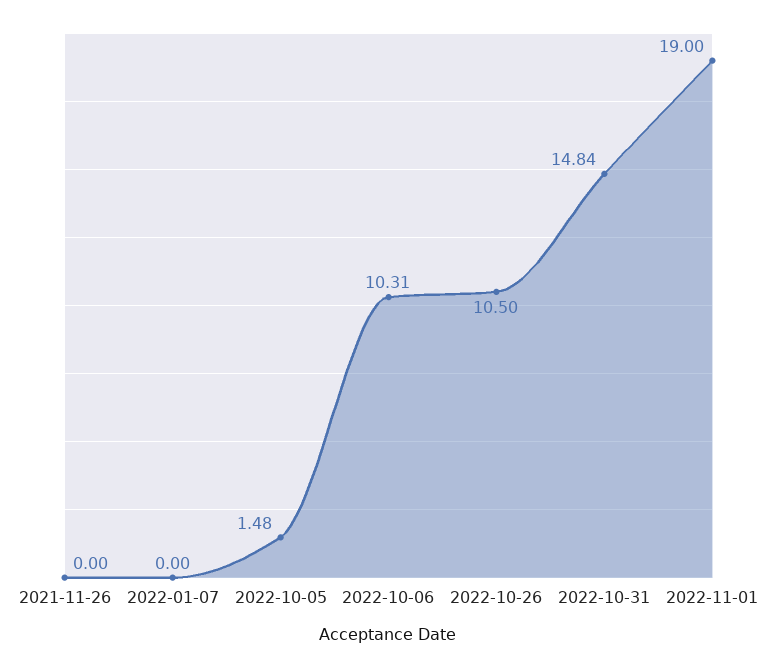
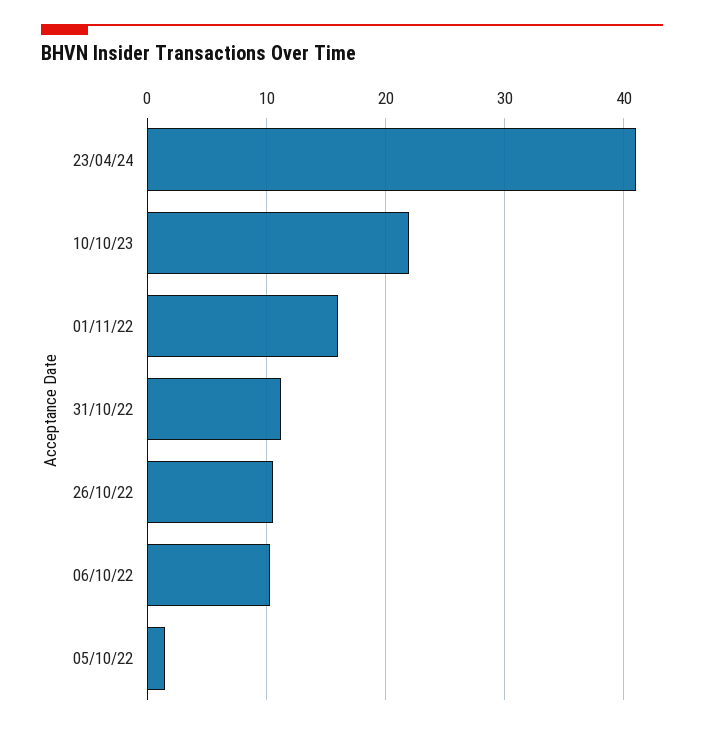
2021-11-26: 0 -> none
2022-01-07: 0 -> none
2022-10-31: 14.84 -> 11
2022-11-01: 19 -> 16
23/04/24: none -> 41
10/10/23: none -> 22

